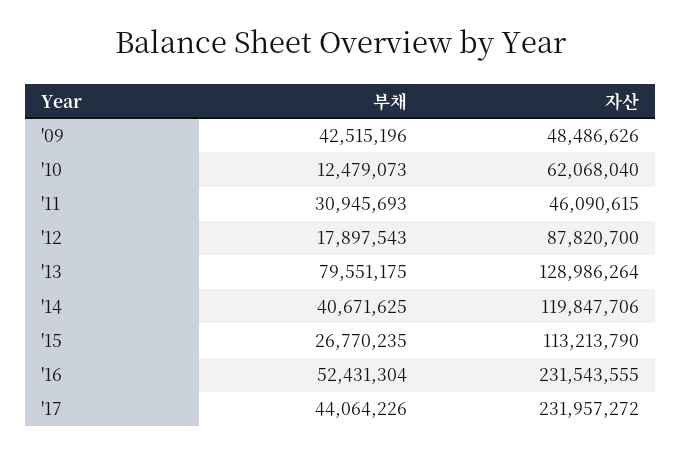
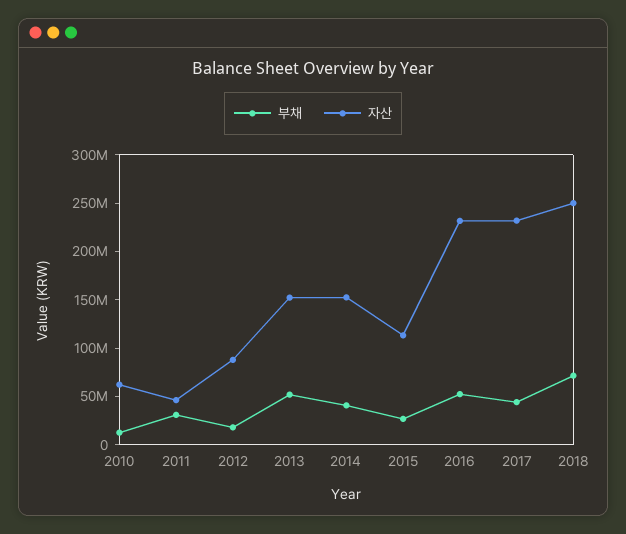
부채, '09: 42515196 -> none
자산, '09: 48486626 -> none
부채, '13: 79551175 -> 50000000
자산, '13: 128986264 -> 150000000
자산, '14: 119847706 -> 150000000
부채, 2018: none -> 70000000
자산, 2018: none -> 250000000

